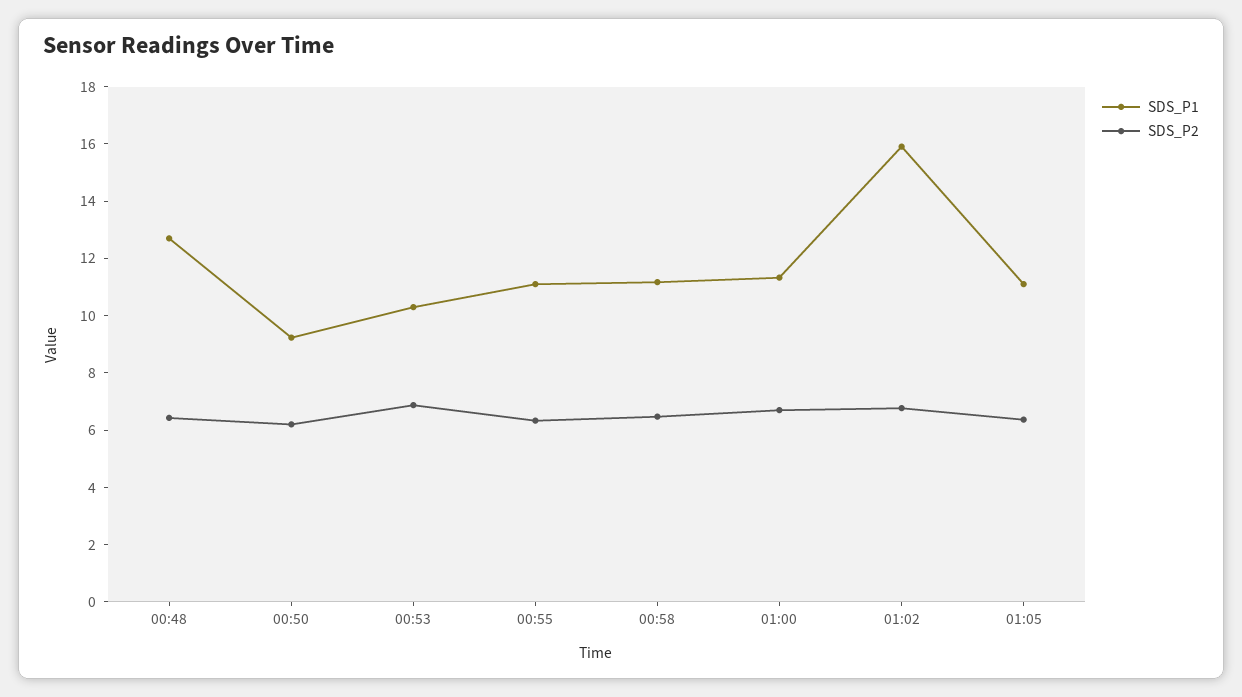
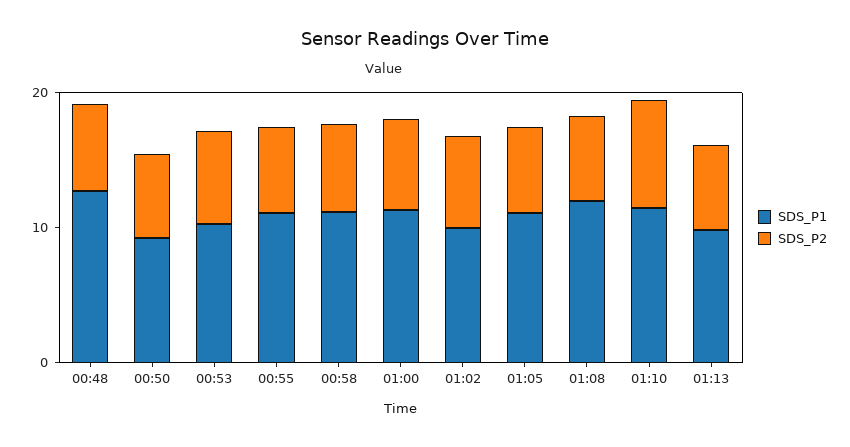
SDS_P1, 01:02: 16 -> 10
SDS_P1, 01:08: none -> 12
SDS_P2, 01:08: none -> 6
SDS_P1, 01:10: none -> 12
SDS_P2, 01:10: none -> 8
SDS_P1, 01:13: none -> 10
SDS_P2, 01:13: none -> 6

